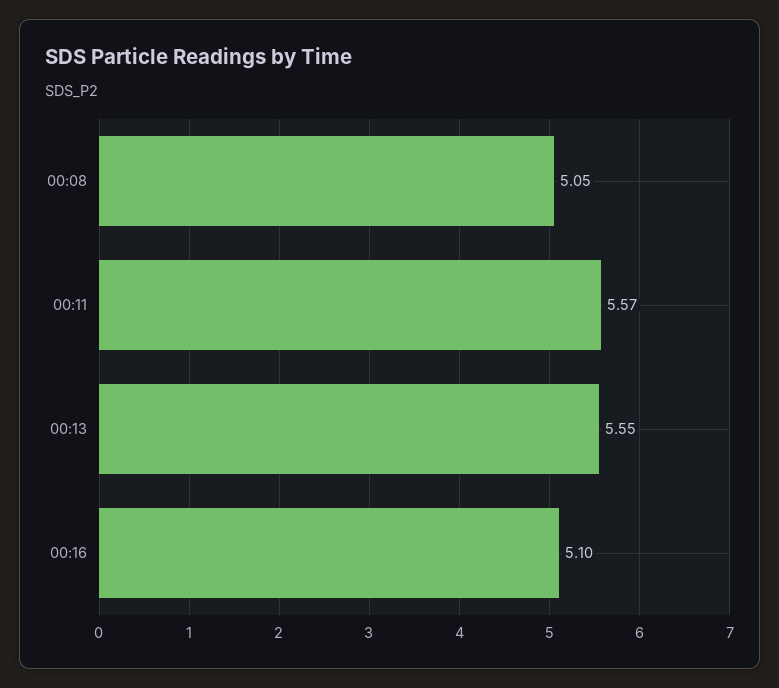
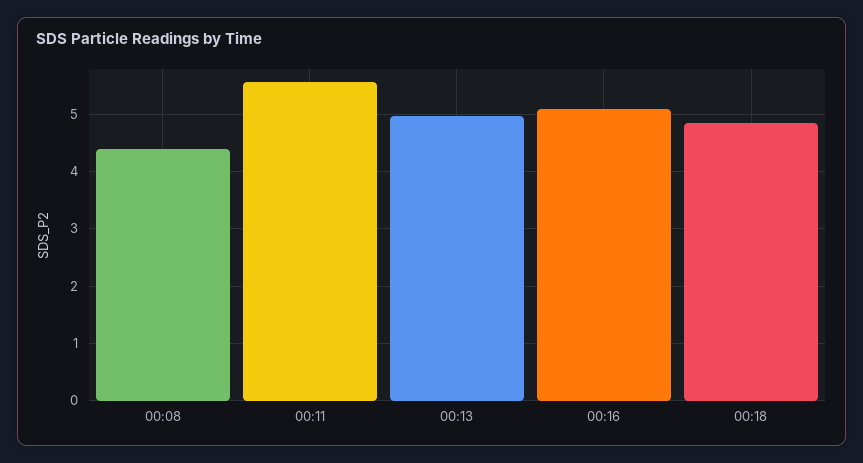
00:08: 5.05 -> 4.4
00:13: 5.55 -> 5
00:18: none -> 4.8

